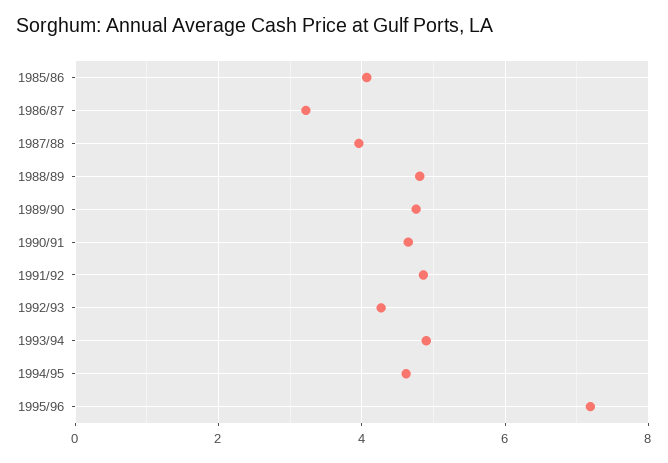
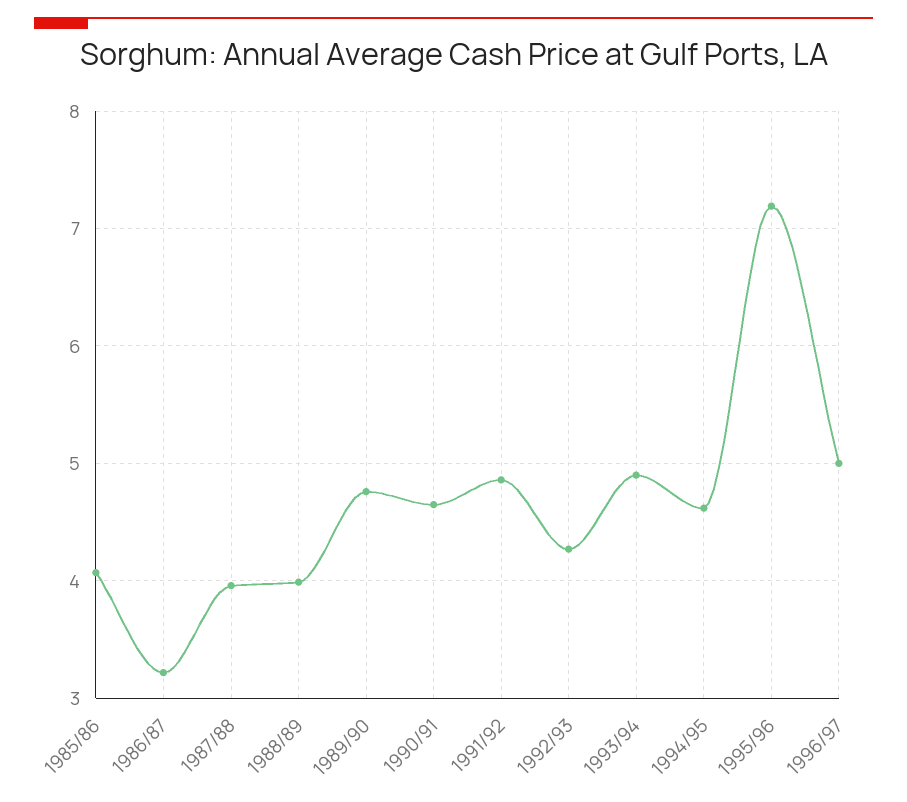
1988/89: 4.8 -> 4
1996/97: none -> 5

